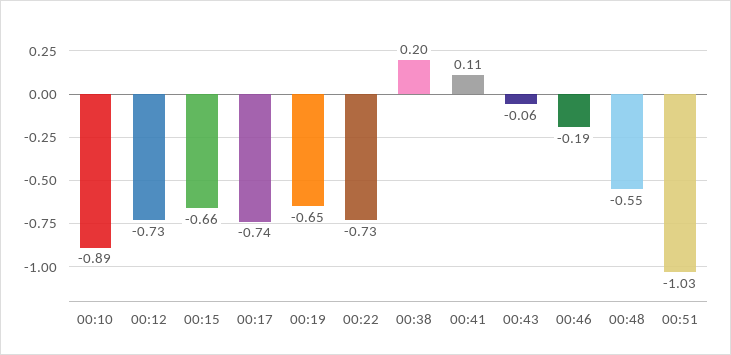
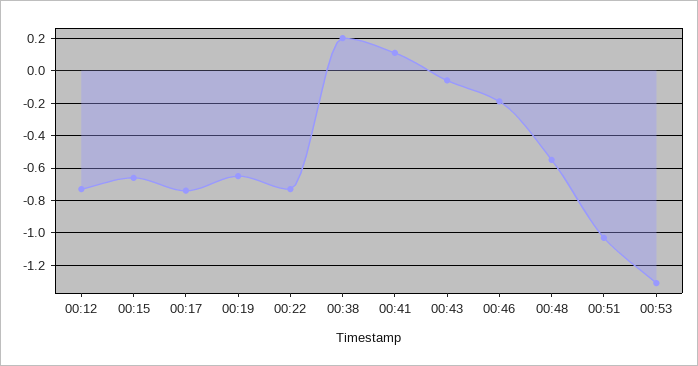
00:10: -0.89 -> none
00:53: none -> -1.3

